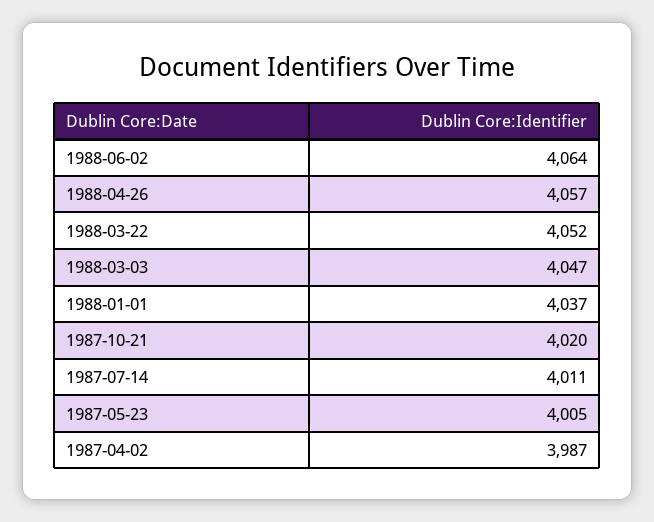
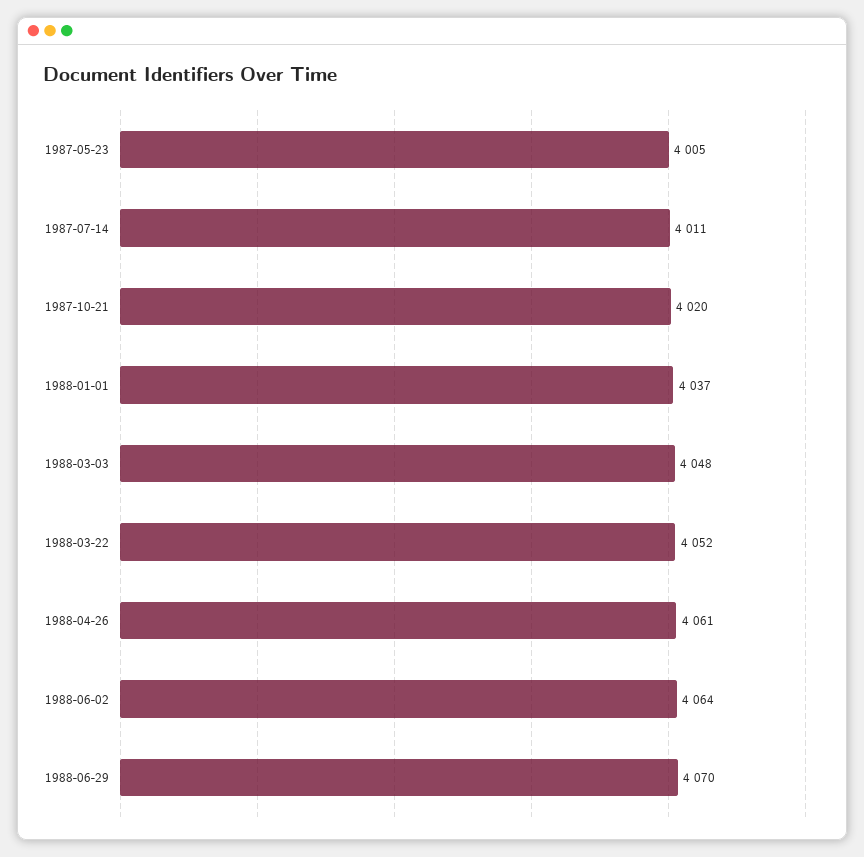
1988-04-26: 4057 -> 4061
1988-03-03: 4047 -> 4048
1987-04-02: 3987 -> none
1988-06-29: none -> 4070

